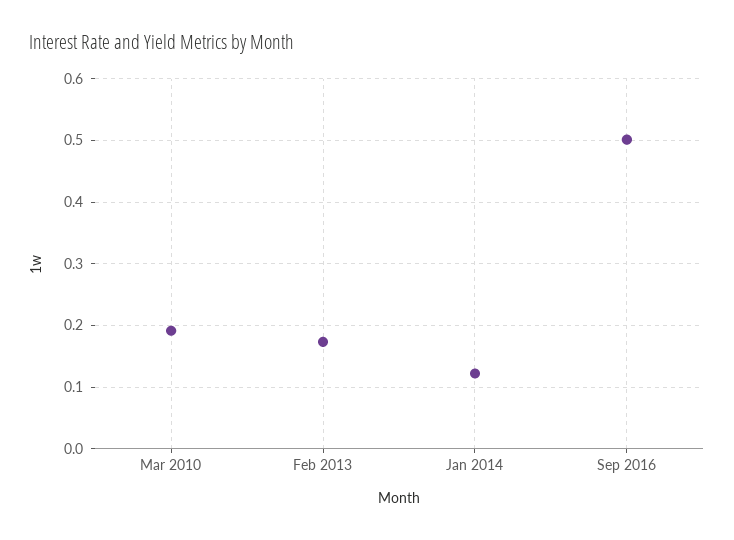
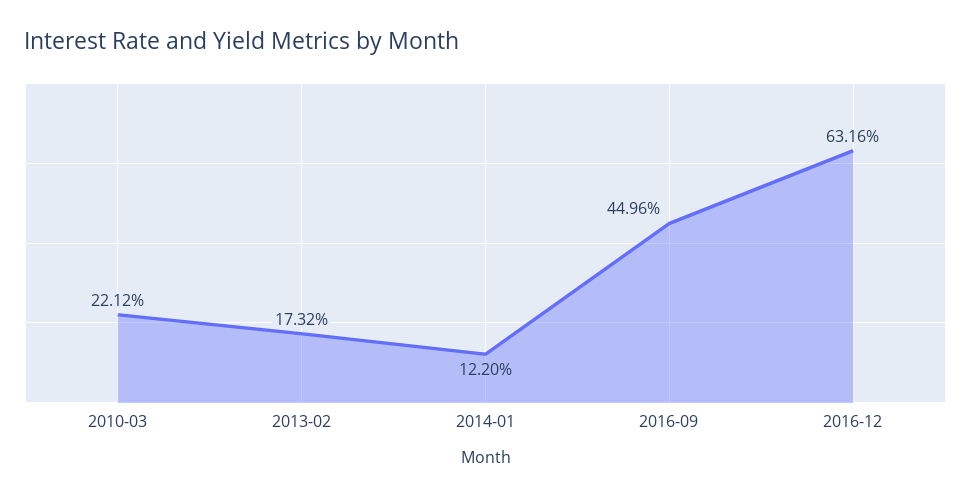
Mar 2010: 0.19 -> 0.2212
Sep 2016: 0.5 -> 0.4496
2016-12: none -> 0.6316

